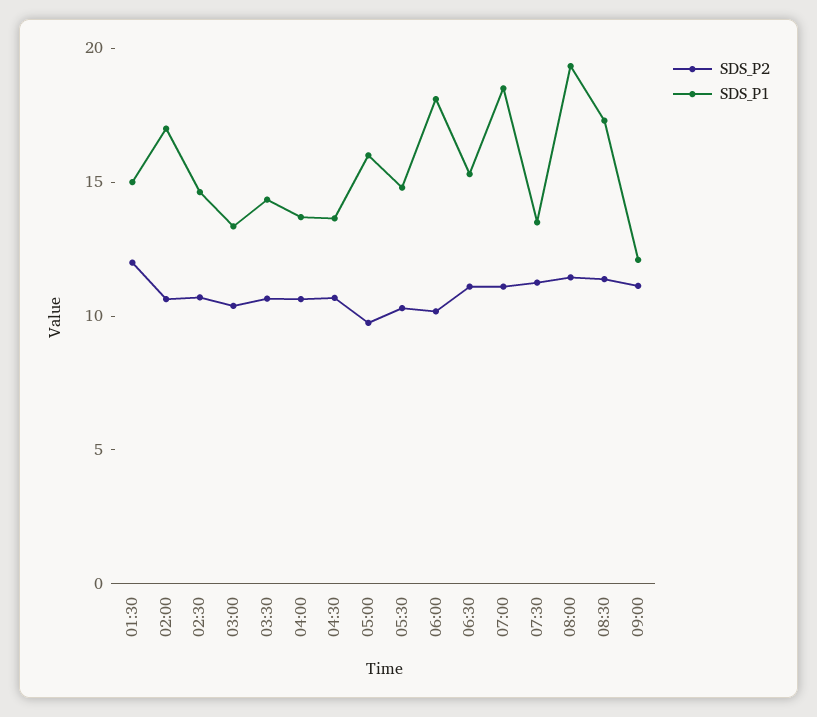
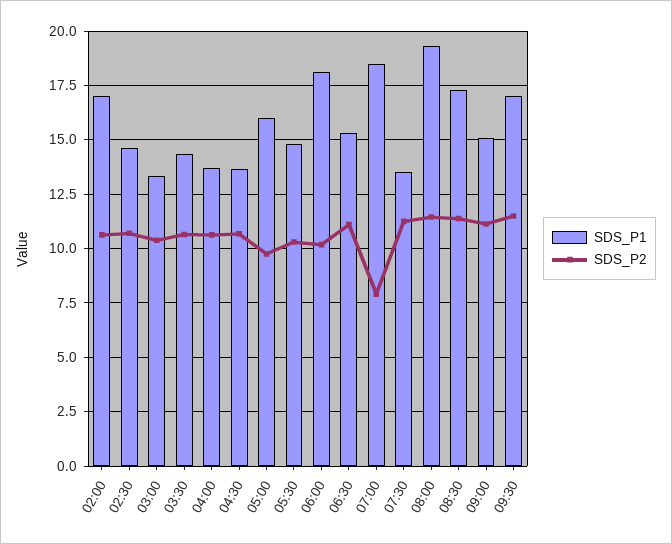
SDS_P2, 01:30: 12 -> none
SDS_P1, 01:30: 15 -> none
SDS_P2, 07:00: 11 -> 8
SDS_P1, 09:00: 12 -> 15
SDS_P1, 09:30: none -> 17
SDS_P2, 09:30: none -> 11.5

